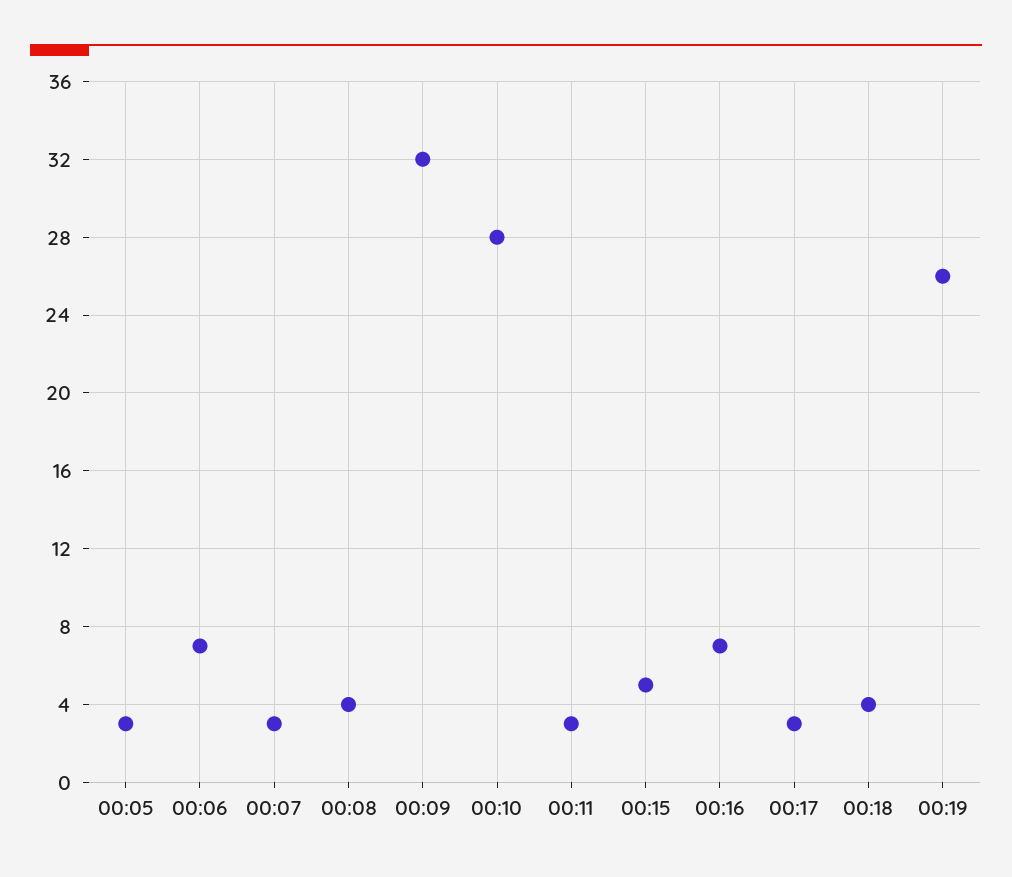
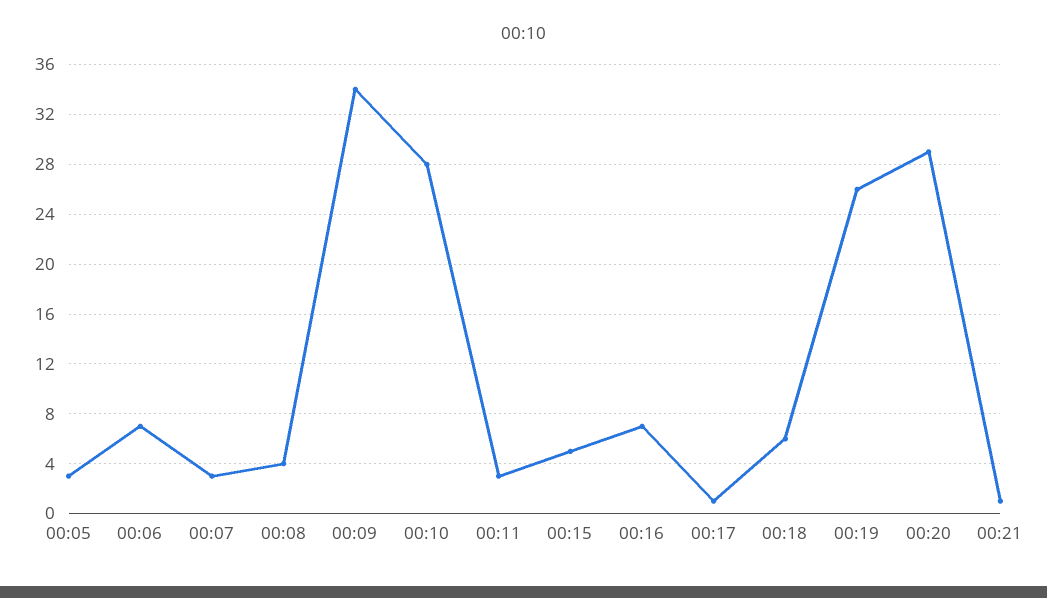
00:09: 32 -> 34
00:17: 3 -> 1
00:18: 4 -> 6
00:20: none -> 29
00:21: none -> 1

